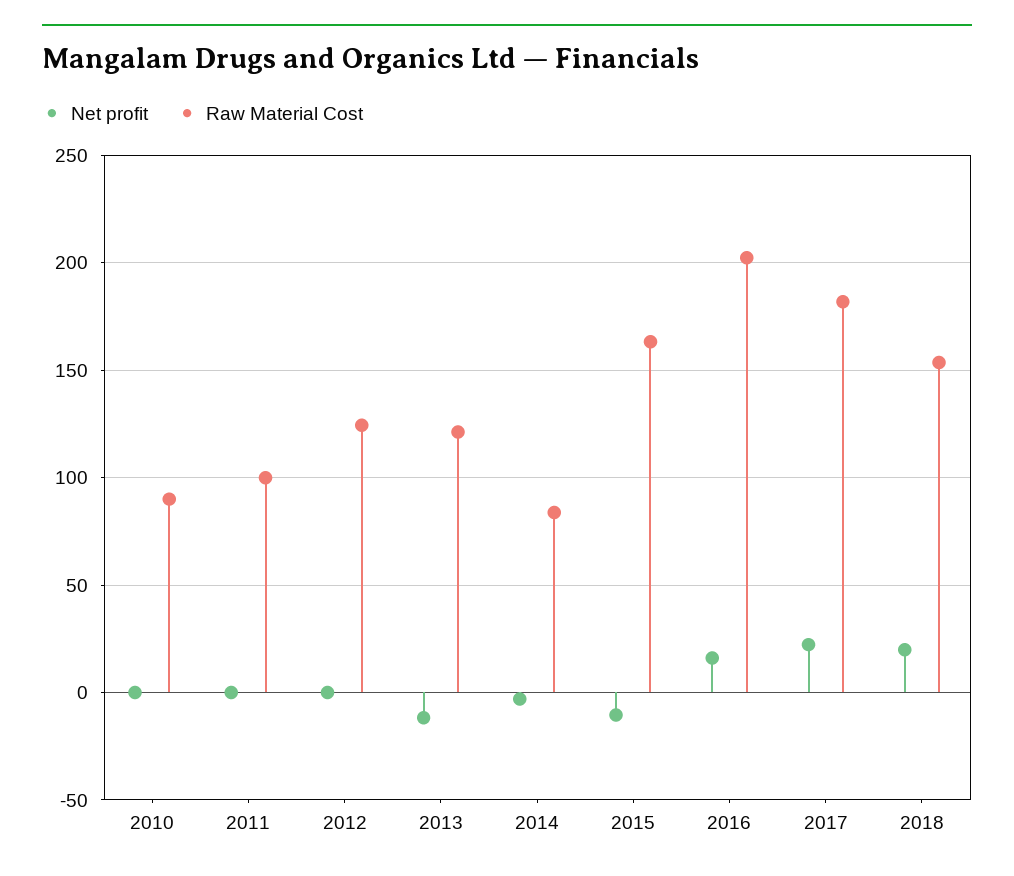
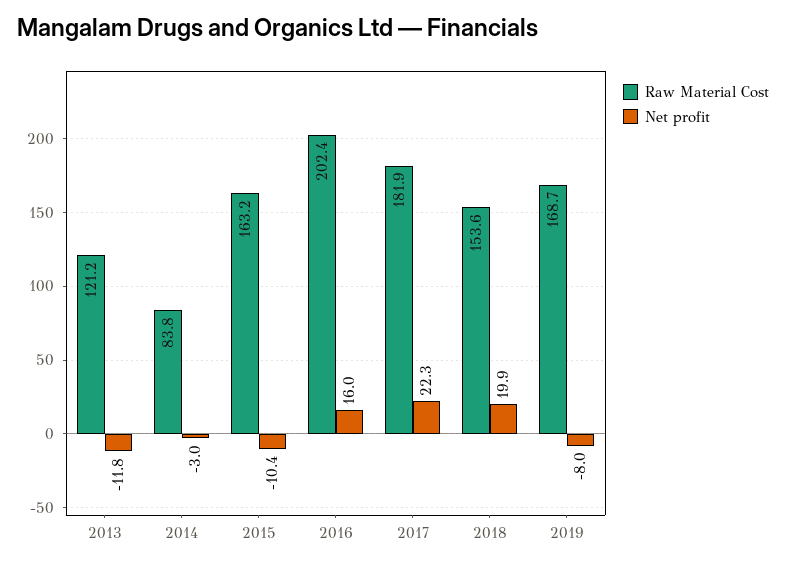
Net profit, 2010: 0 -> none
Raw Material Cost, 2010: 90 -> none
Net profit, 2011: 0 -> none
Raw Material Cost, 2011: 100 -> none
Net profit, 2012: 0 -> none
Raw Material Cost, 2012: 125 -> none
Raw Material Cost, 2019: none -> 168.7
Net profit, 2019: none -> -8

